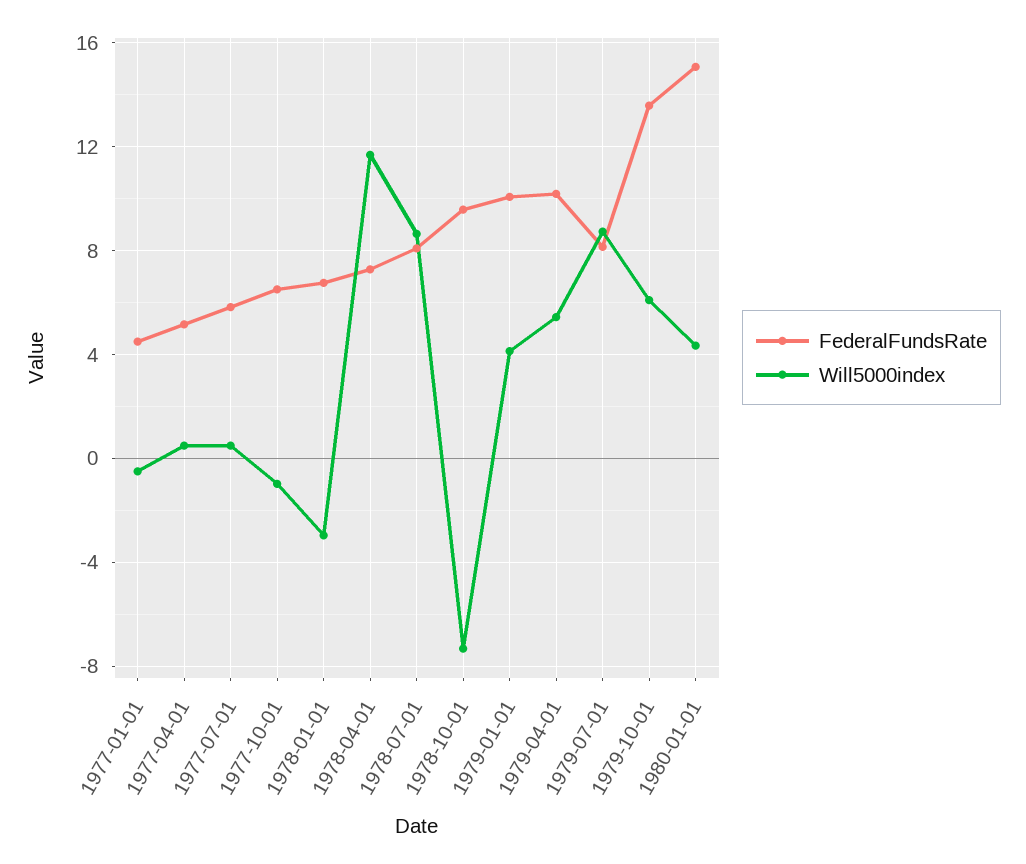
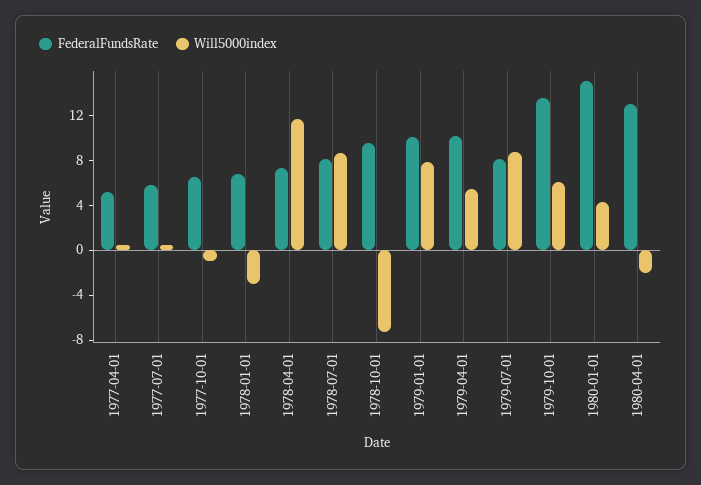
FederalFundsRate, 1977-01-01: 4.5 -> none
Will5000index, 1977-01-01: -0.5 -> none
Will5000index, 1979-01-01: 4 -> 8
FederalFundsRate, 1980-04-01: none -> 13
Will5000index, 1980-04-01: none -> -2

